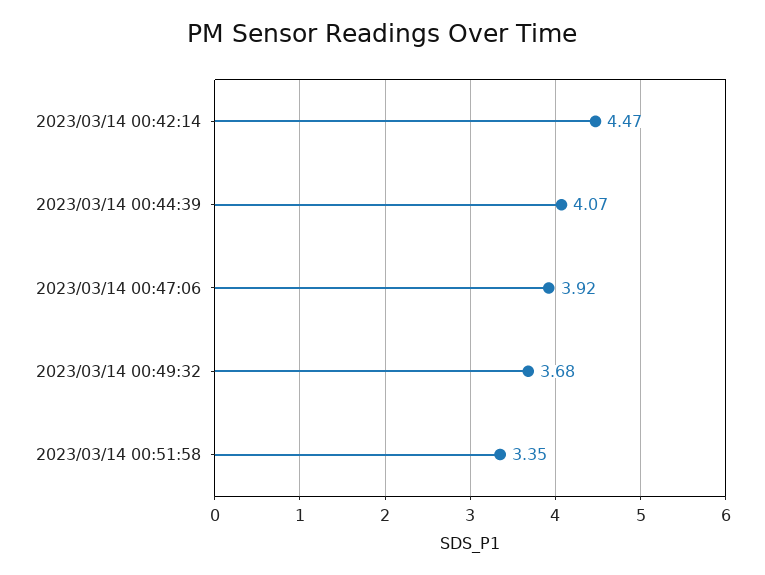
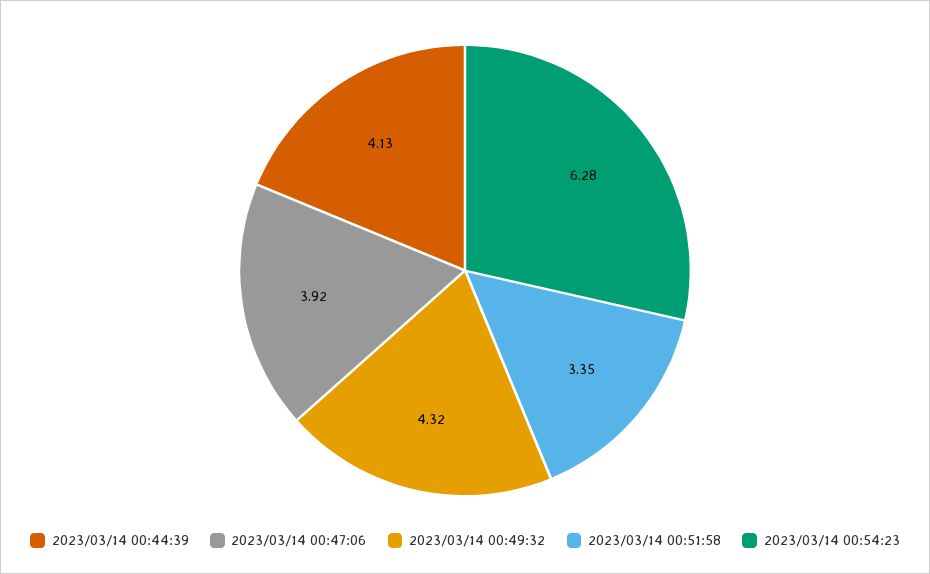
2023/03/14 00:42:14: 4.47 -> none
2023/03/14 00:44:39: 4.07 -> 4.13
2023/03/14 00:49:32: 3.68 -> 4.32
2023/03/14 00:54:23: none -> 6.28

